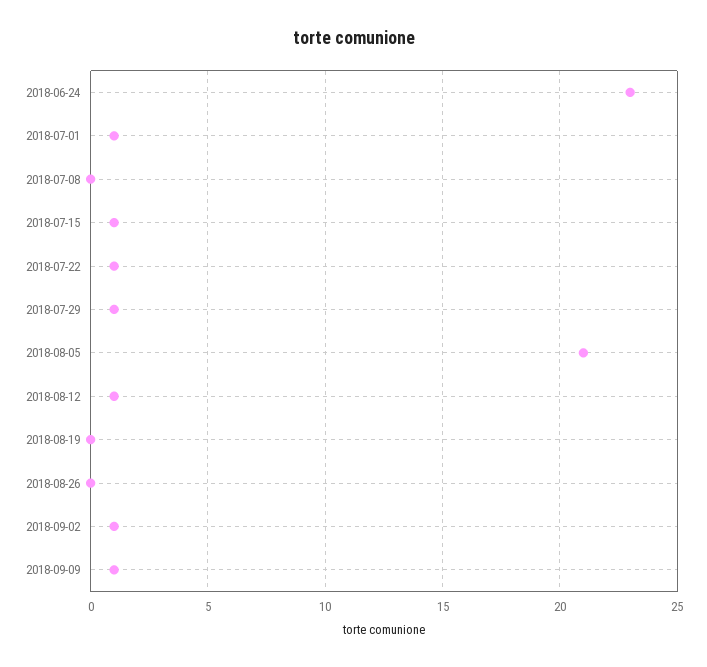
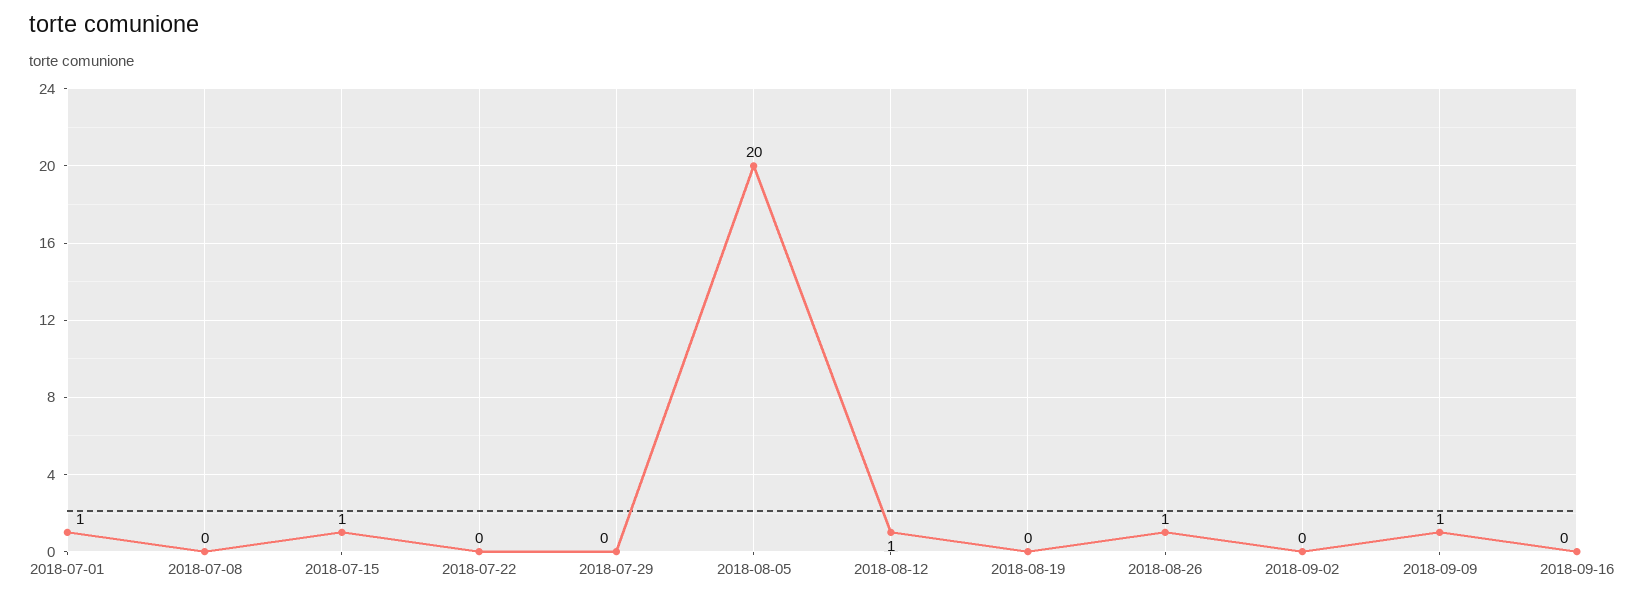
2018-06-24: 23 -> none
2018-07-22: 1 -> 0
2018-07-29: 1 -> 0
2018-08-05: 21 -> 20
2018-08-26: 0 -> 1
2018-09-02: 1 -> 0
2018-09-16: none -> 0

